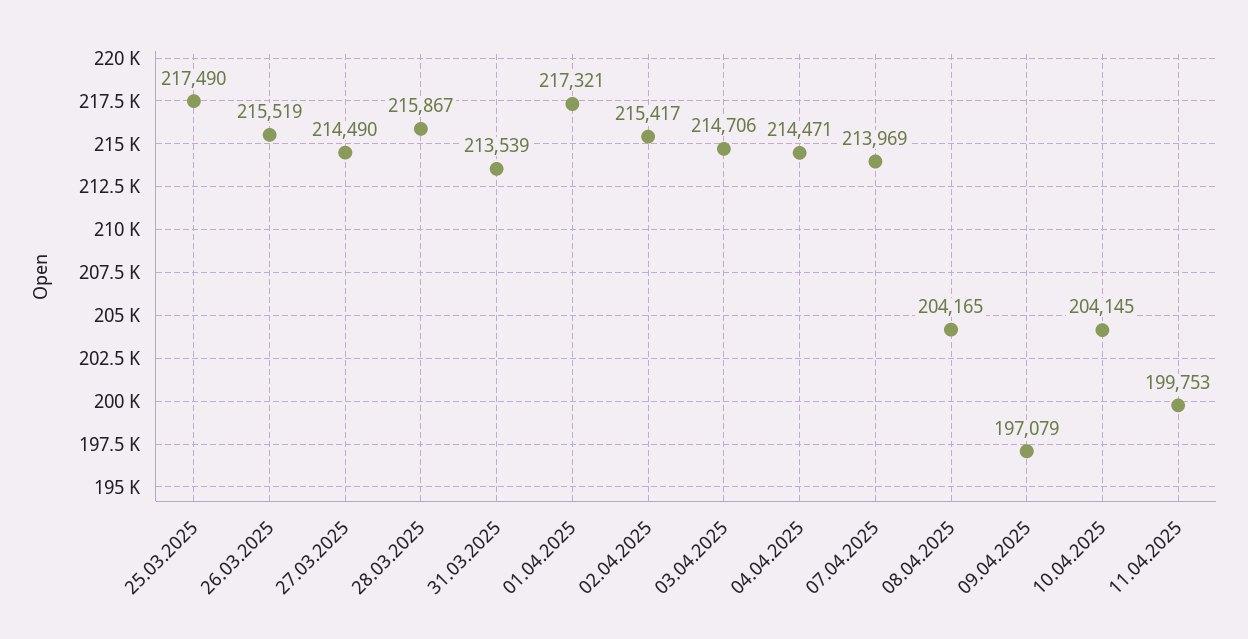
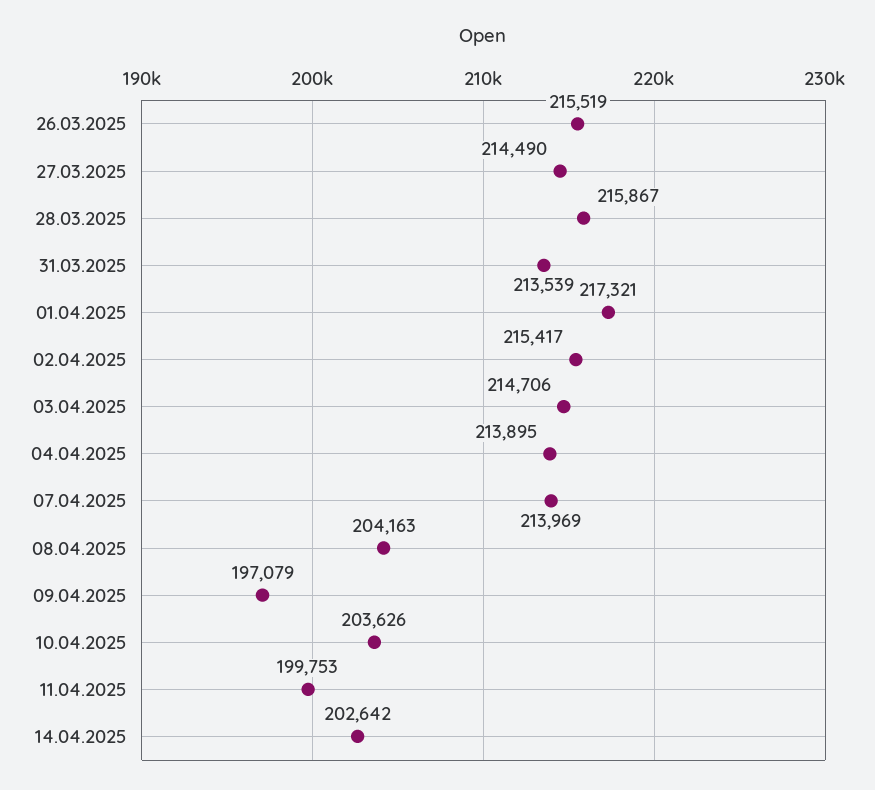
25.03.2025: 217490 -> none
04.04.2025: 214471 -> 213895
08.04.2025: 204165 -> 204163
10.04.2025: 204145 -> 203626
14.04.2025: none -> 202642

